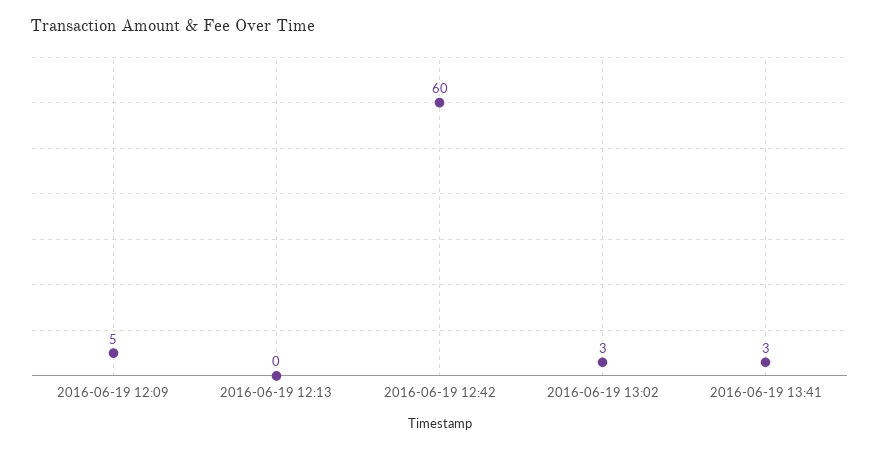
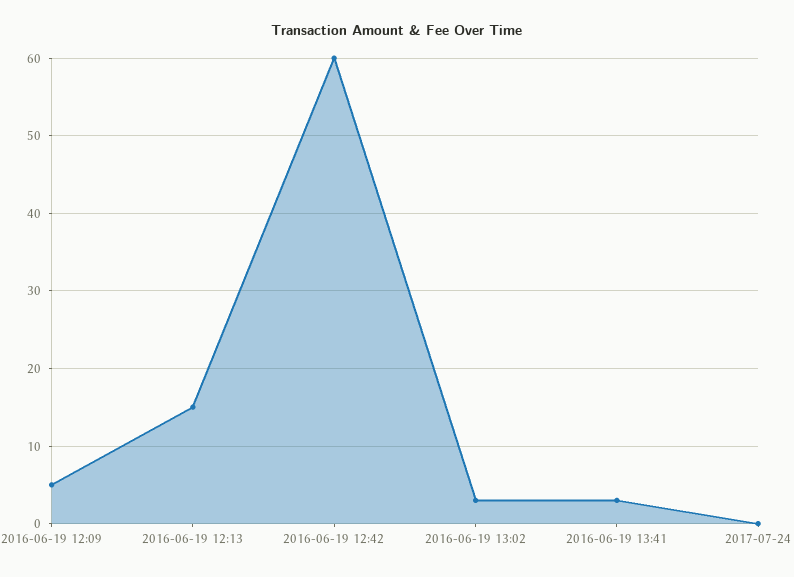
2016-06-19 12:13: 0 -> 15
2017-07-24: none -> 0

